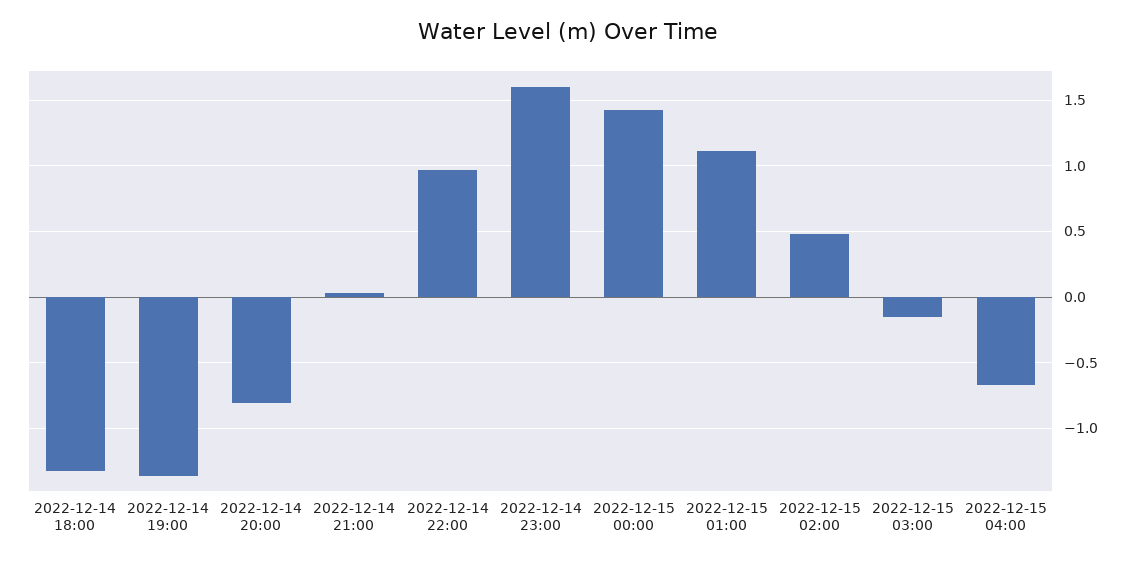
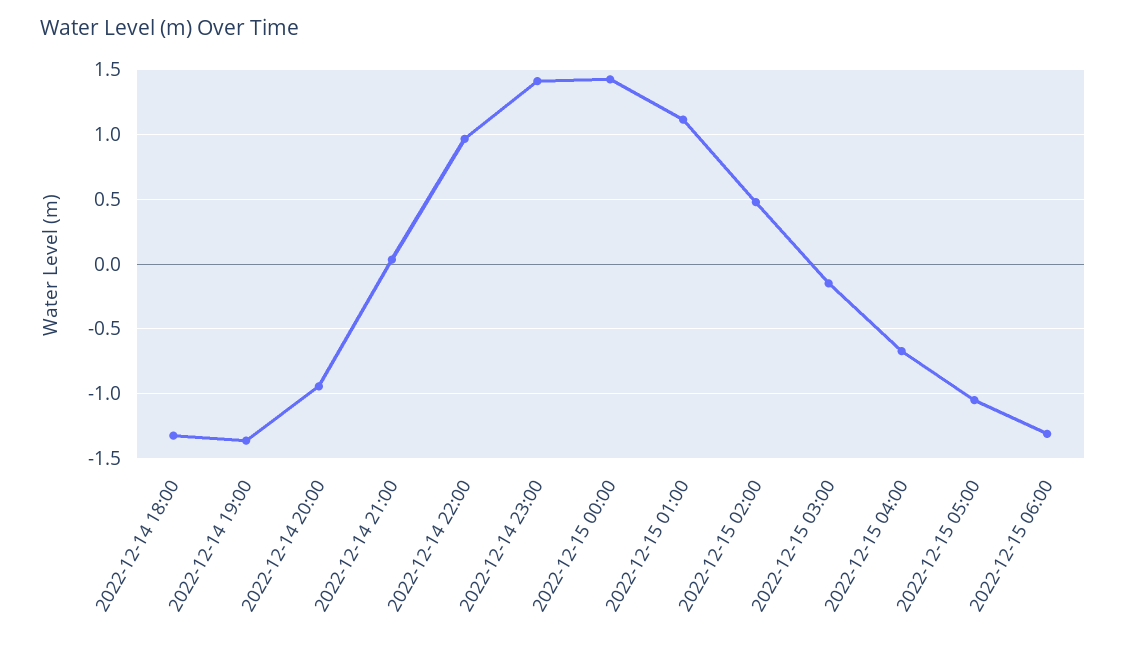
2022-12-14 20:00: -0.8 -> -0.95
2022-12-14 23:00: 1.6 -> 1.4
2022-12-15 05:00: none -> -1.05
2022-12-15 06:00: none -> -1.3

